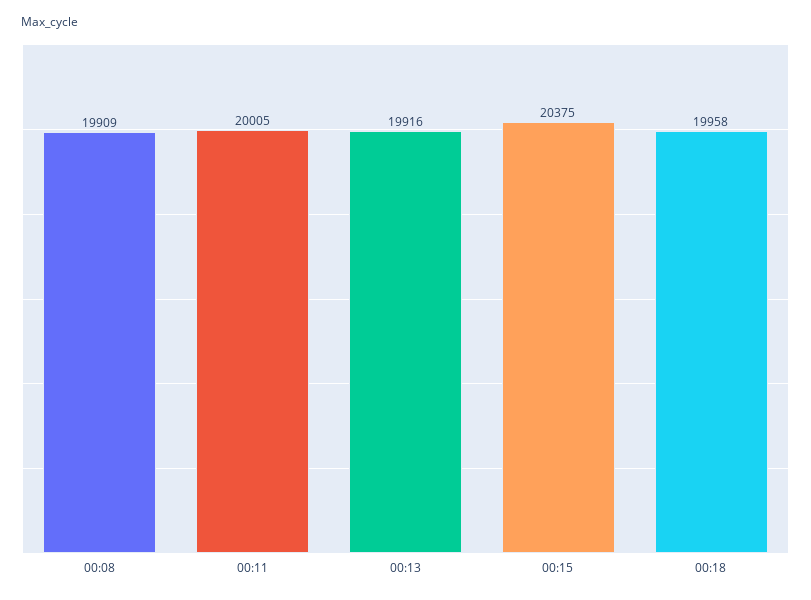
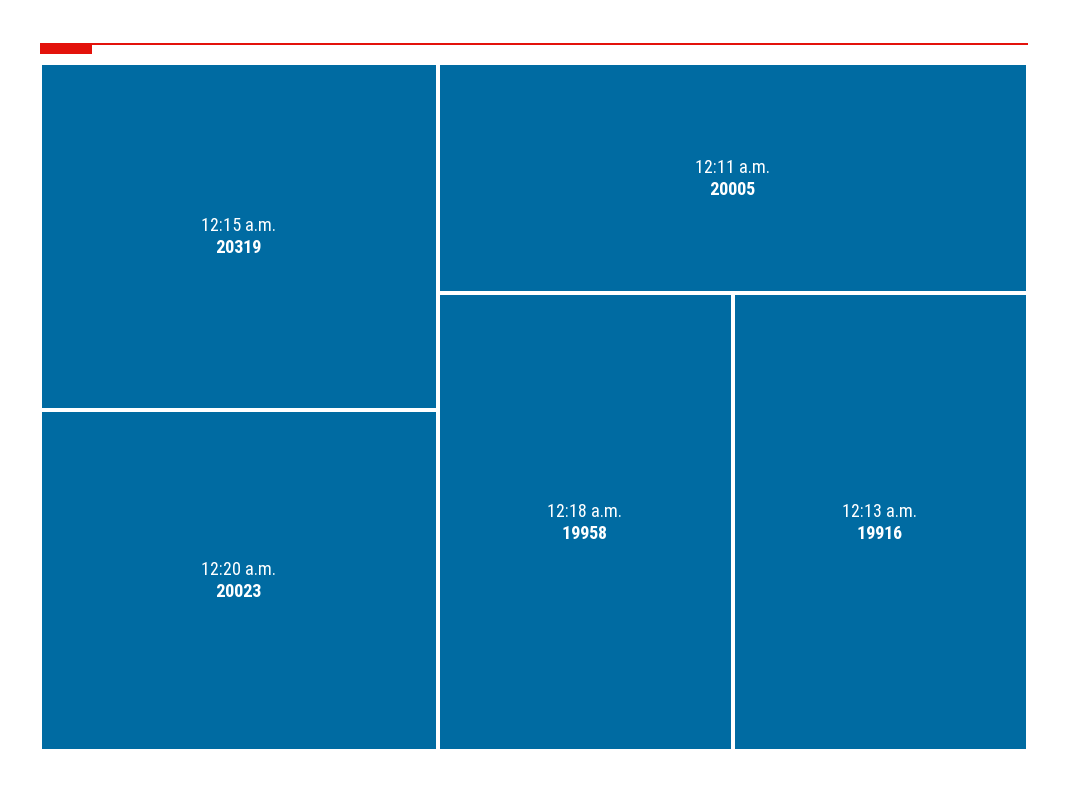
00:08: 19909 -> none
00:15: 20375 -> 20319
12:20 a.m.: none -> 20023

